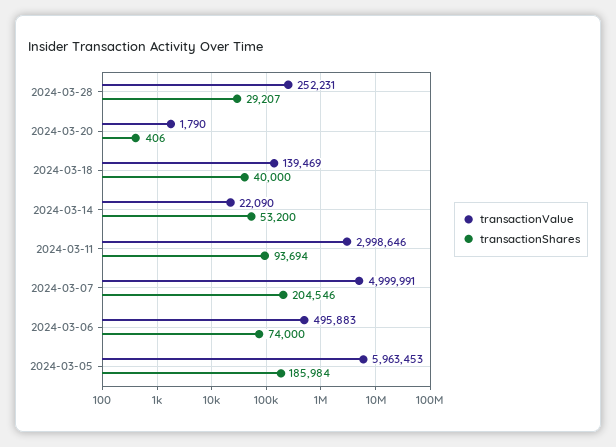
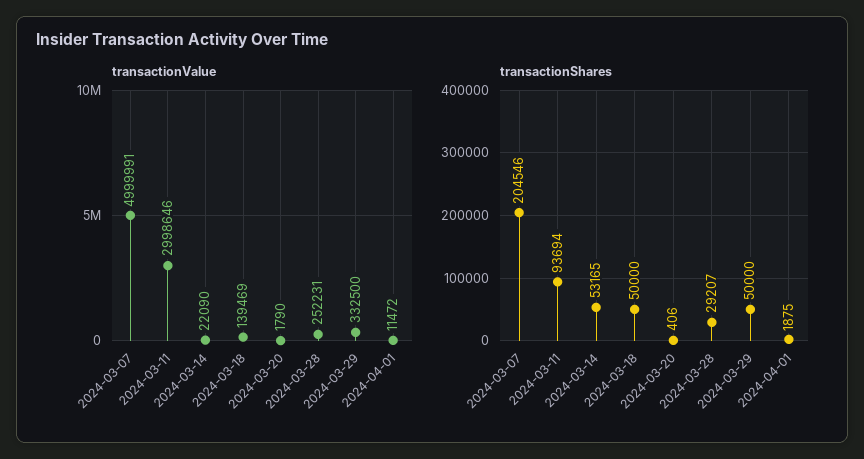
transactionShares, 2024-03-18: 40000 -> 50000
transactionShares, 2024-03-14: 53200 -> 53165
transactionValue, 2024-03-06: 495883 -> none
transactionShares, 2024-03-06: 74000 -> none
transactionValue, 2024-03-05: 5963453 -> none
transactionShares, 2024-03-05: 185984 -> none
transactionValue, 2024-03-29: none -> 332500
transactionValue, 2024-04-01: none -> 11472
transactionShares, 2024-03-29: none -> 50000
transactionShares, 2024-04-01: none -> 1875

